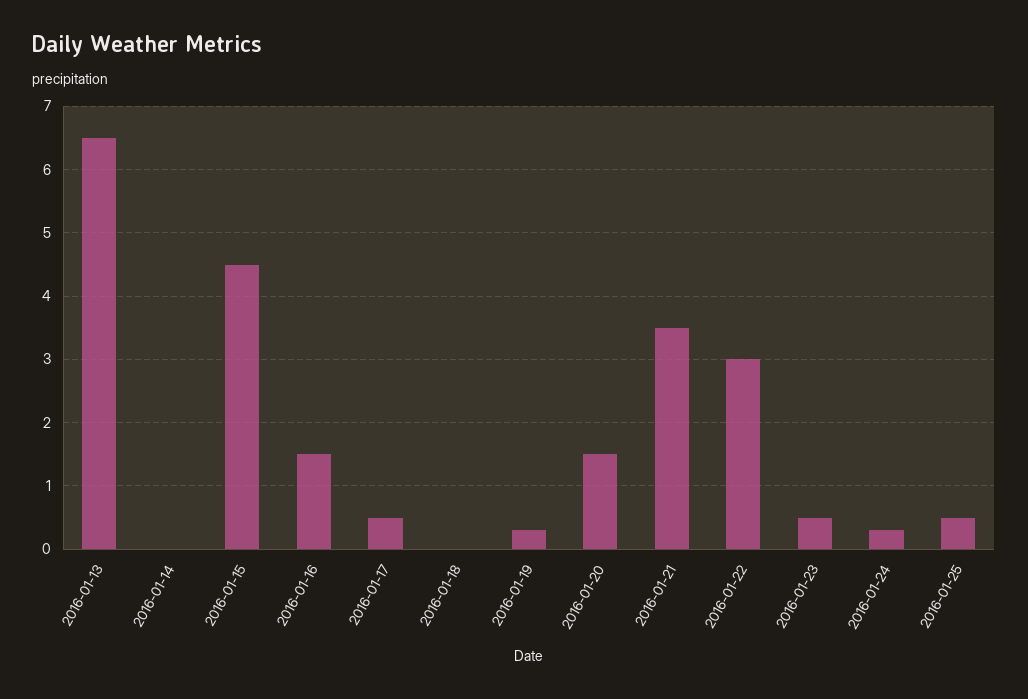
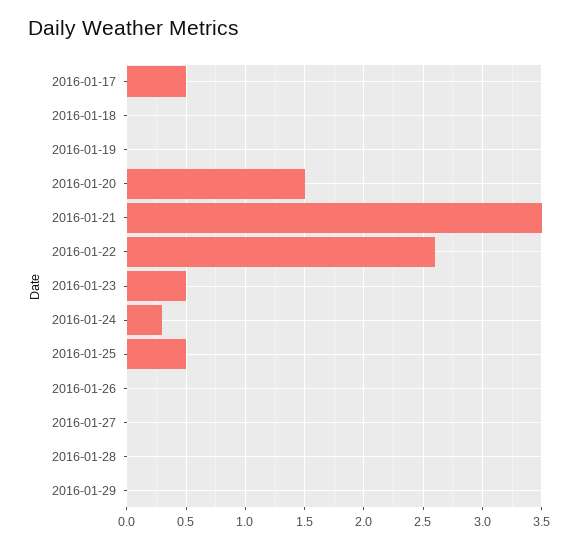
2016-01-13: 6.5 -> none
2016-01-14: 0 -> none
2016-01-15: 4.5 -> none
2016-01-16: 1.5 -> none
2016-01-19: 0.3 -> 0
2016-01-22: 3 -> 2.6
2016-01-26: none -> 0
2016-01-27: none -> 0
2016-01-28: none -> 0
2016-01-29: none -> 0

